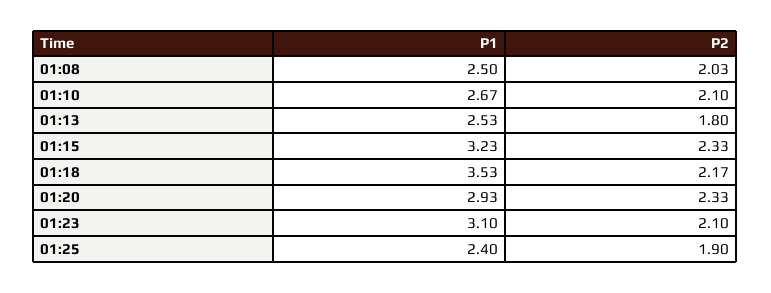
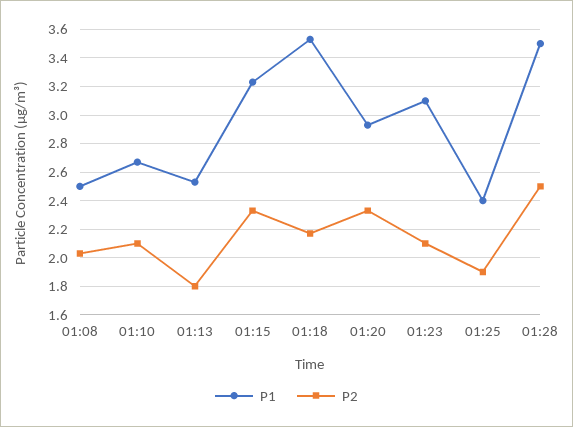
P1, 01:28: none -> 3.5
P2, 01:28: none -> 2.5

